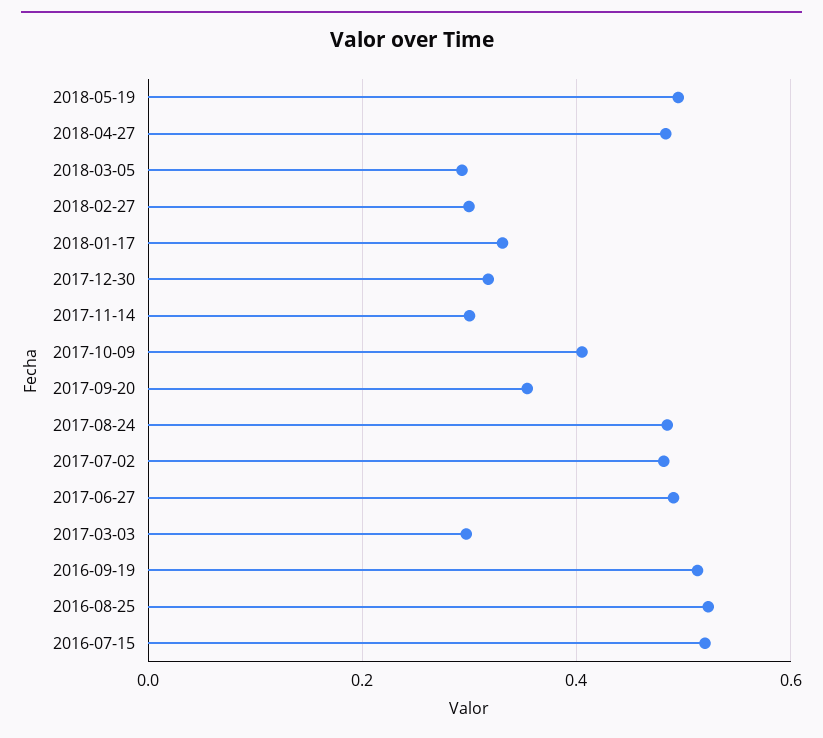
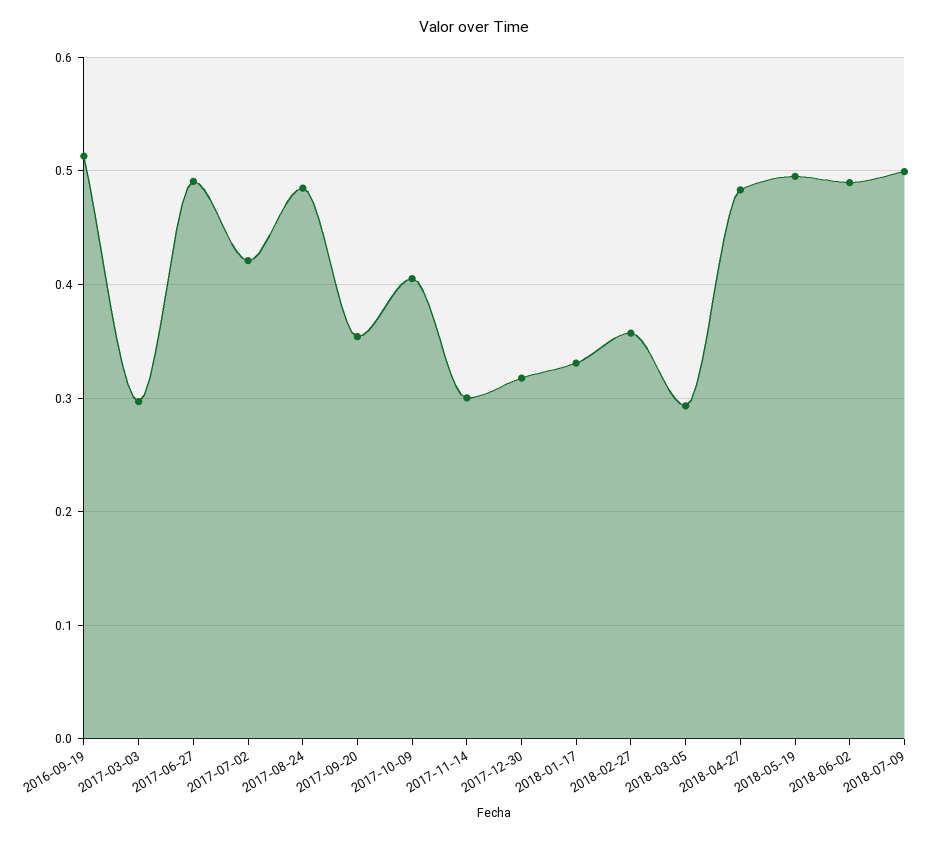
2018-02-27: 0.3 -> 0.36
2017-07-02: 0.48 -> 0.42
2016-08-25: 0.52 -> none
2016-07-15: 0.52 -> none
2018-06-02: none -> 0.49
2018-07-09: none -> 0.5

